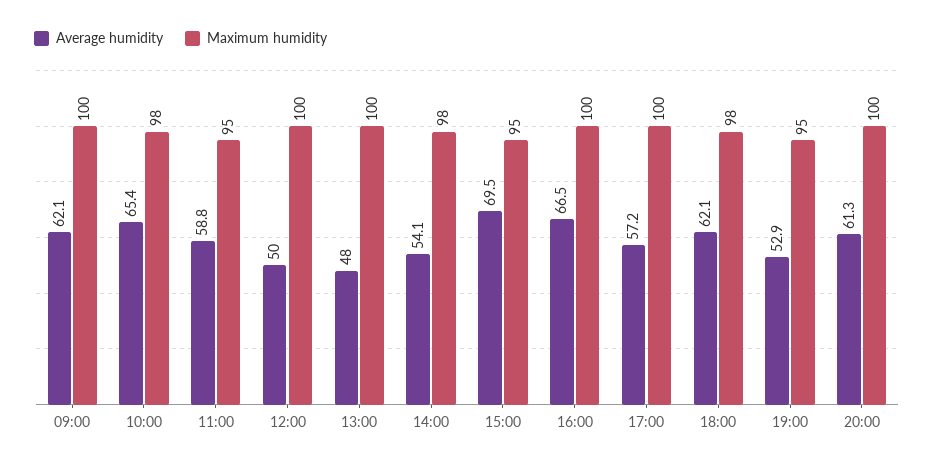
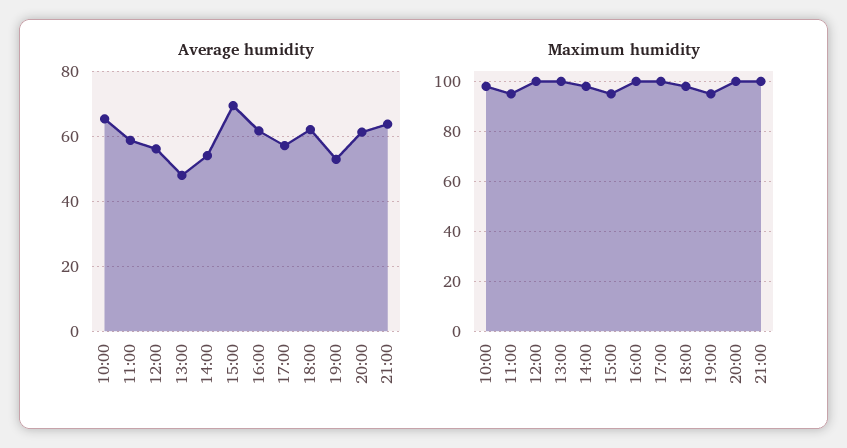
Average humidity, 09:00: 62.1 -> none
Maximum humidity, 09:00: 100 -> none
Average humidity, 12:00: 50 -> 56
Average humidity, 16:00: 66.5 -> 62
Average humidity, 21:00: none -> 64
Maximum humidity, 21:00: none -> 100

